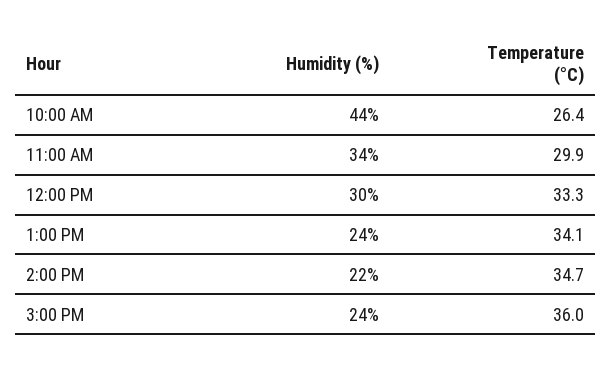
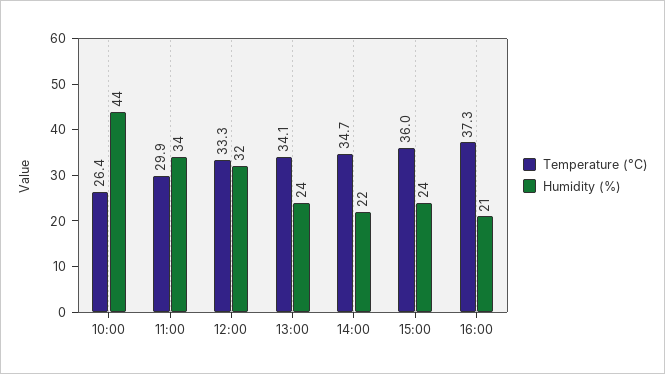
Humidity (%), 12:00 PM: 30 -> 32
Temperature (°C), 16:00: none -> 37.3
Humidity (%), 16:00: none -> 21

